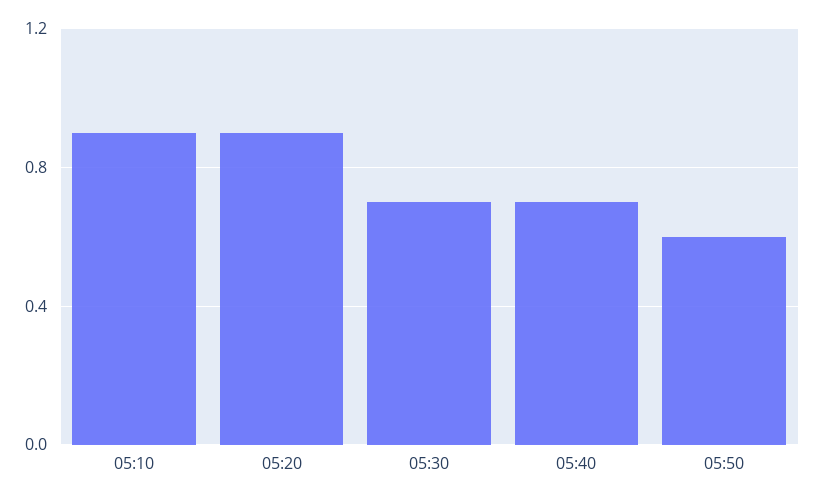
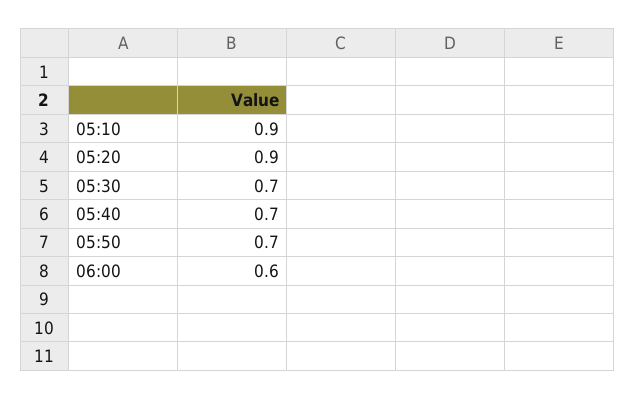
05:50: 0.6 -> 0.7
06:00: none -> 0.6

